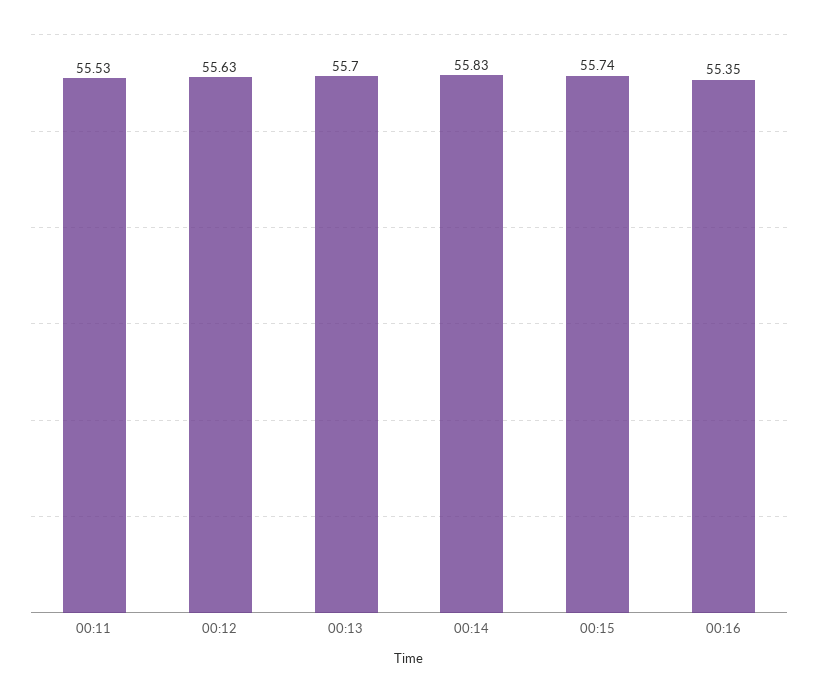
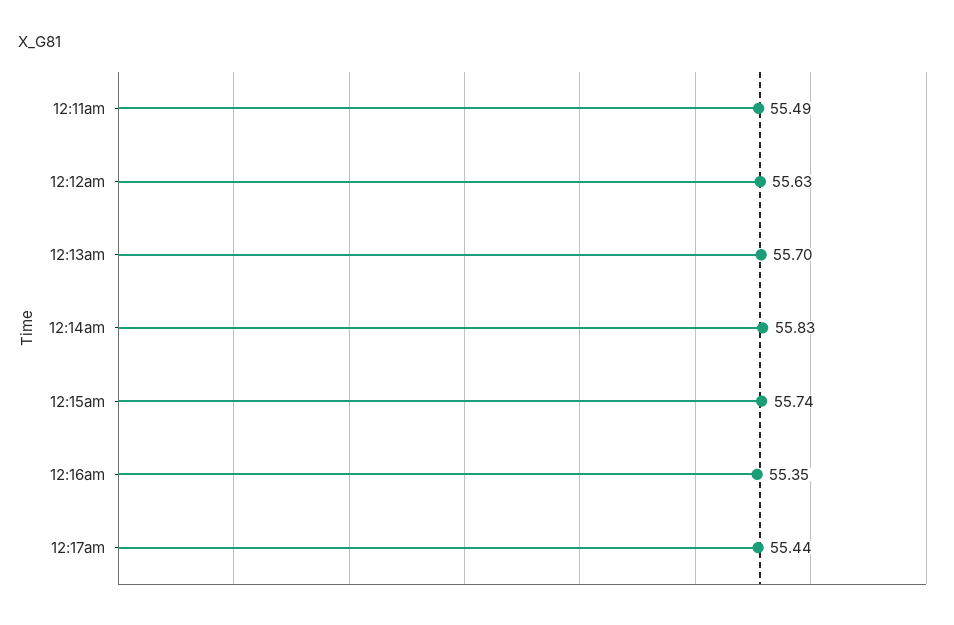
00:11: 55.53 -> 55.49
12:17am: none -> 55.44

